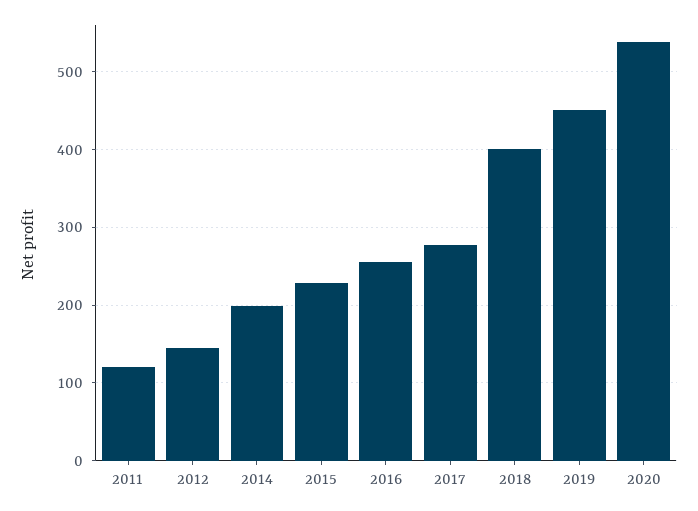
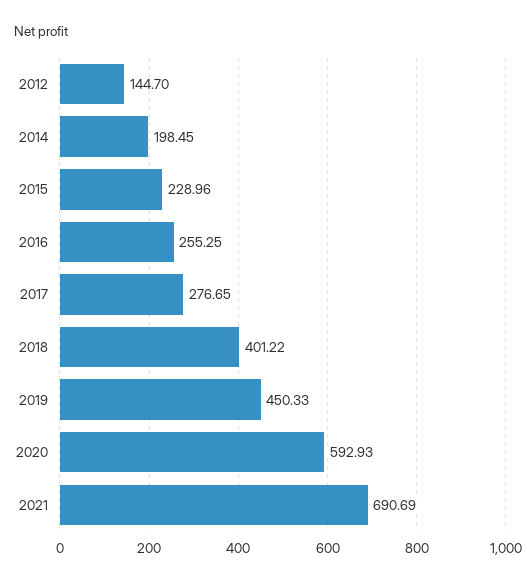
2011: 120 -> none
2020: 540 -> 592.93
2021: none -> 690.69

